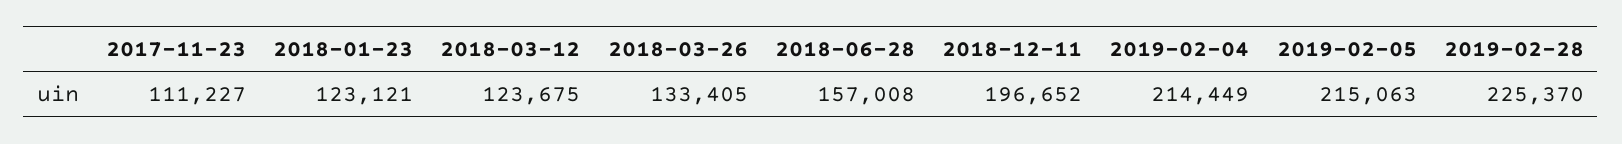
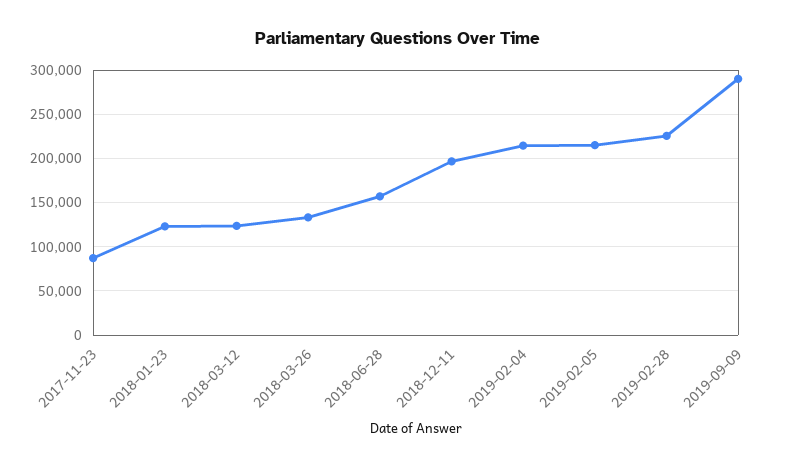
2017-11-23: 111227 -> 90000
2019-09-09: none -> 290000

